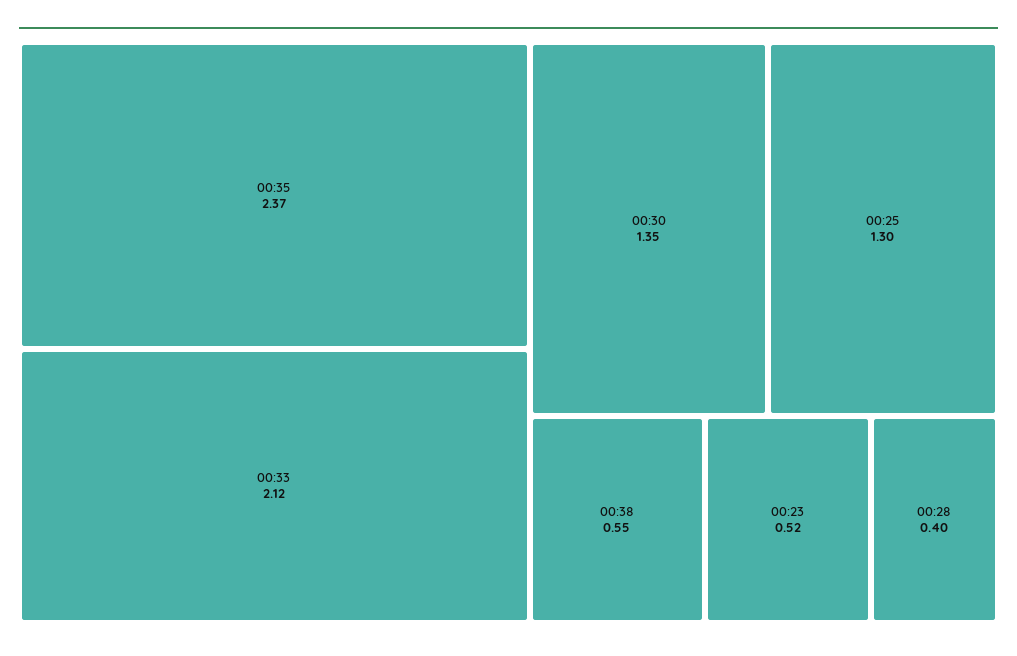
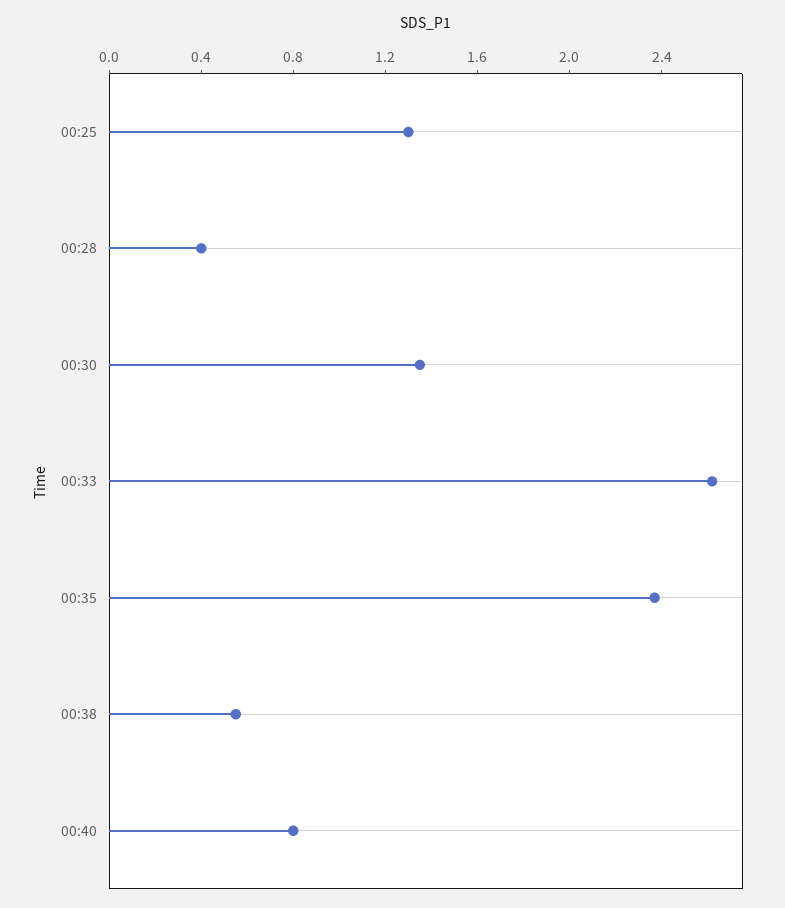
00:33: 2.12 -> 2.6
00:23: 0.52 -> none
00:40: none -> 0.8

